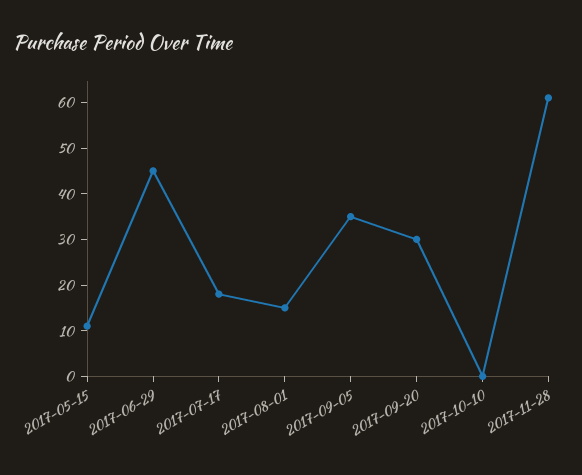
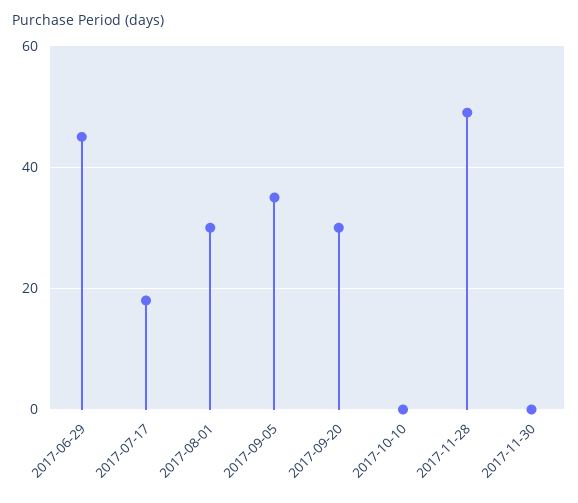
2017-05-15: 10 -> none
2017-08-01: 15 -> 30
2017-11-28: 60 -> 50
2017-11-30: none -> 0

